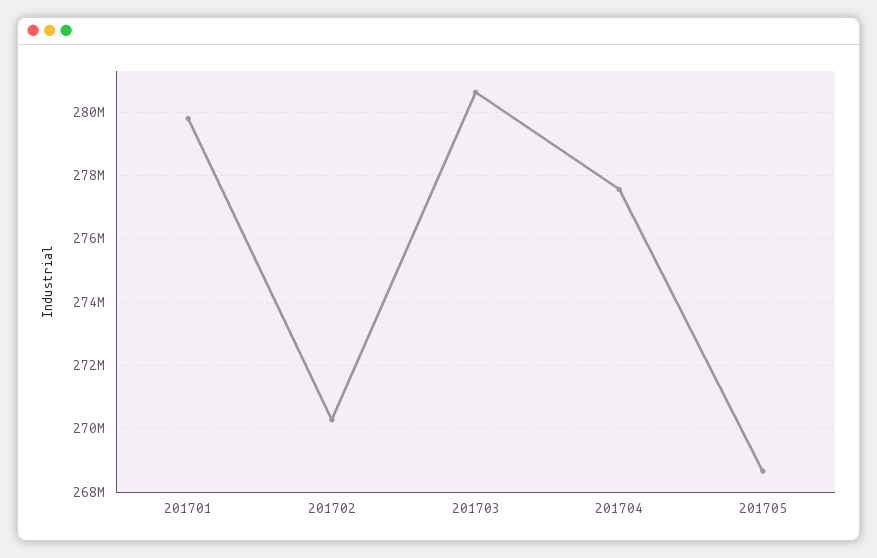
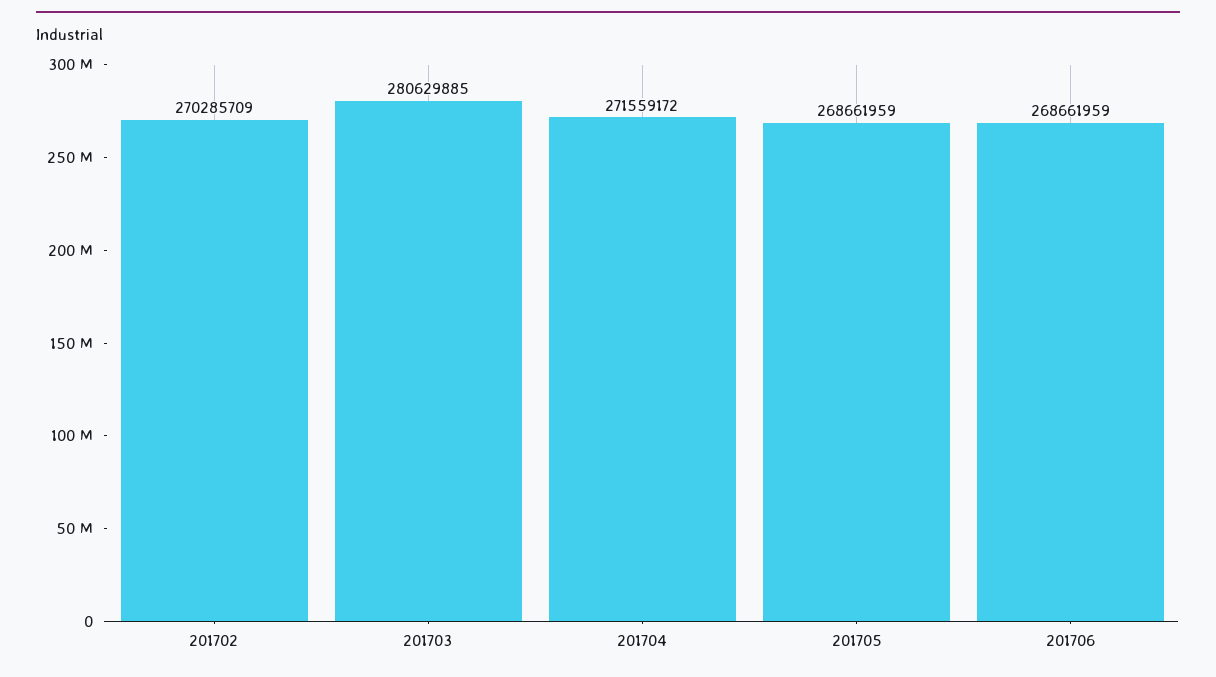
201701: 279800000 -> none
201704: 277600000 -> 271559172
201706: none -> 268661959

